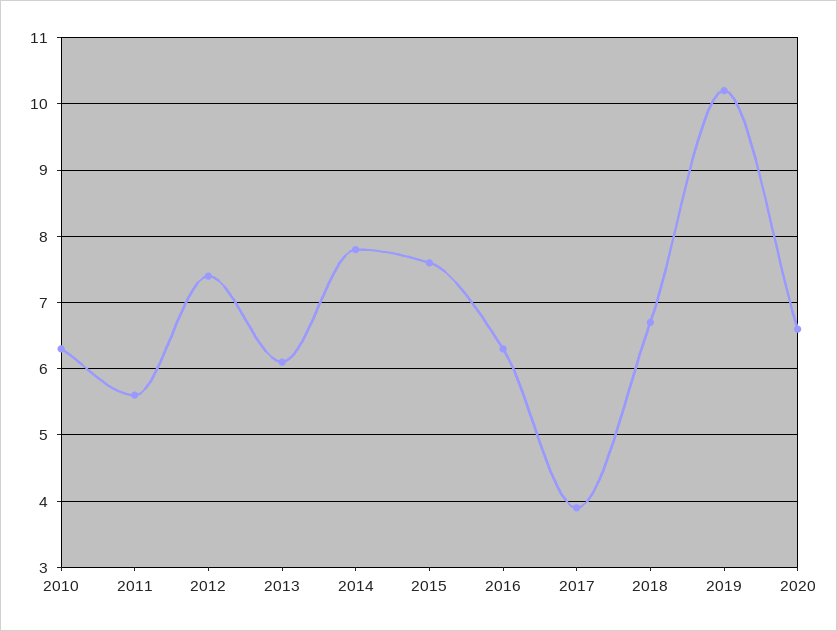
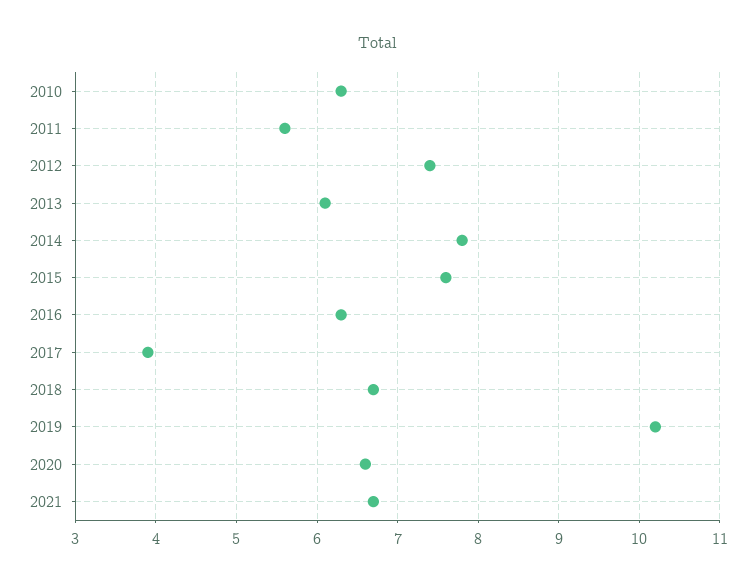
2021: none -> 6.7

